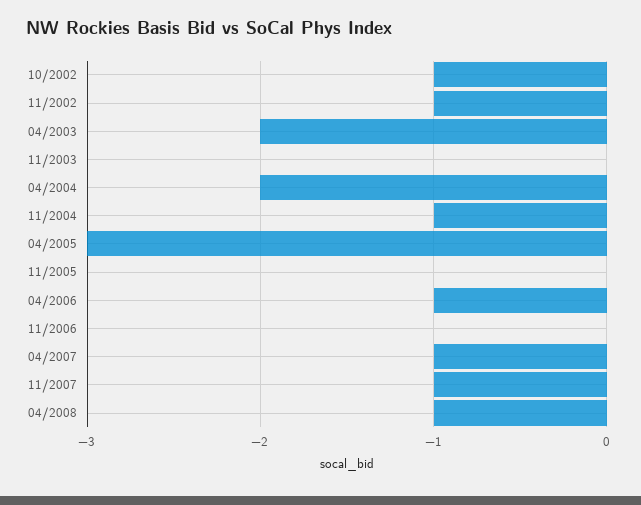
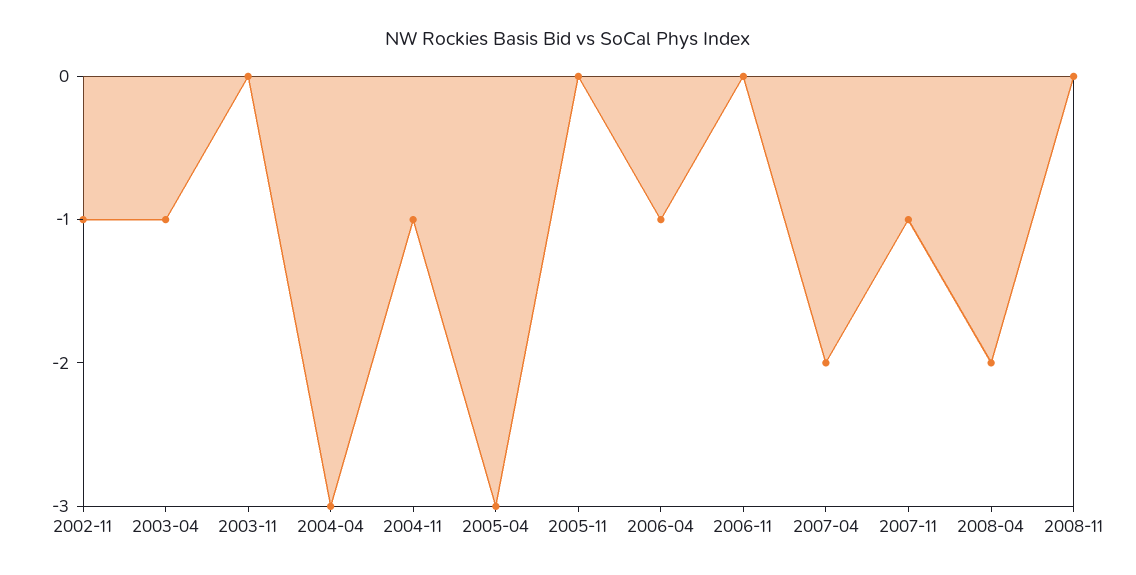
10/2002: -1 -> none
04/2003: -2 -> -1
04/2004: -2 -> -3
04/2007: -1 -> -2
04/2008: -1 -> -2
2008-11: none -> 0

